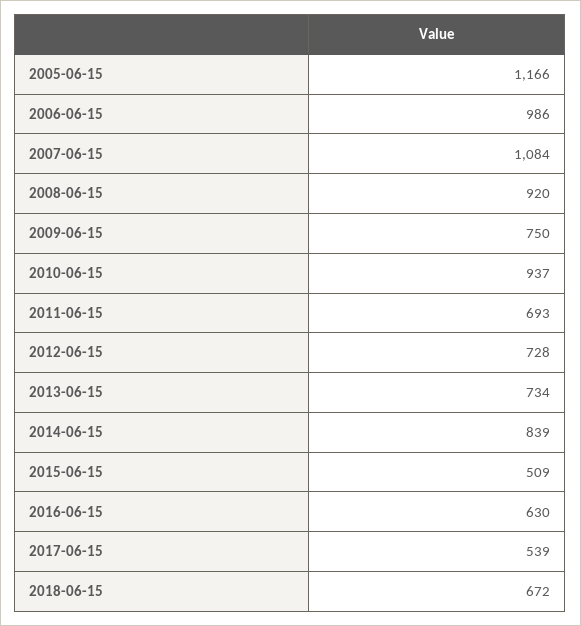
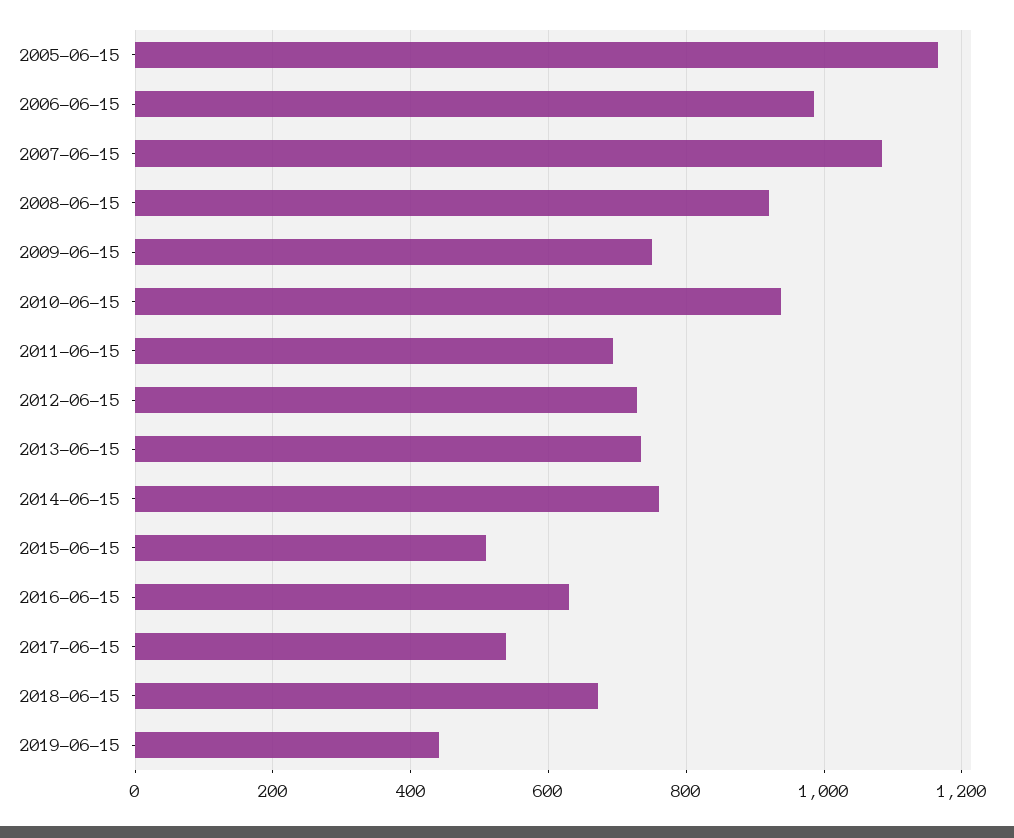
2014-06-15: 839 -> 760
2019-06-15: none -> 440

